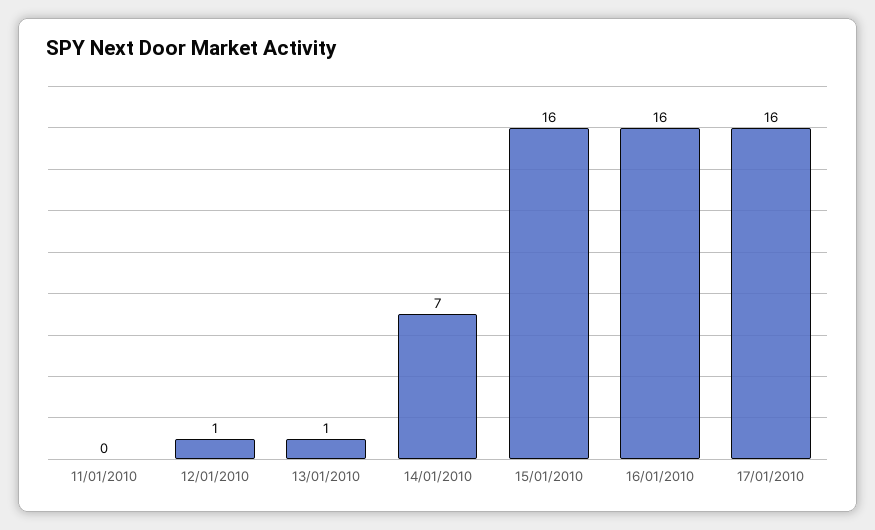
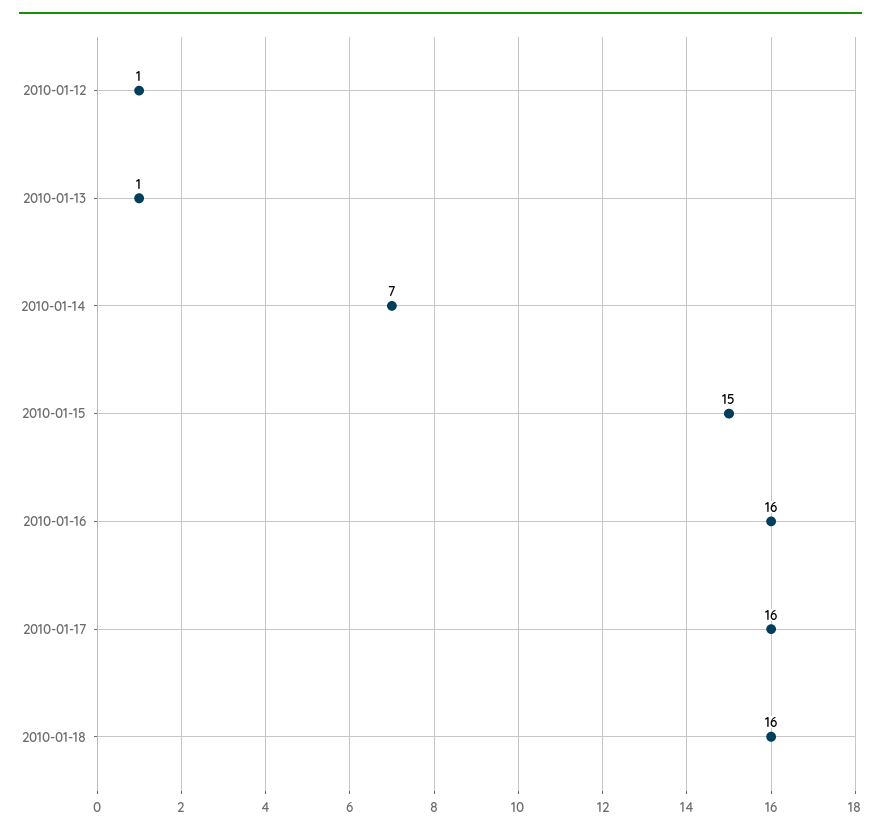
11/01/2010: 0 -> none
15/01/2010: 16 -> 15
2010-01-18: none -> 16

